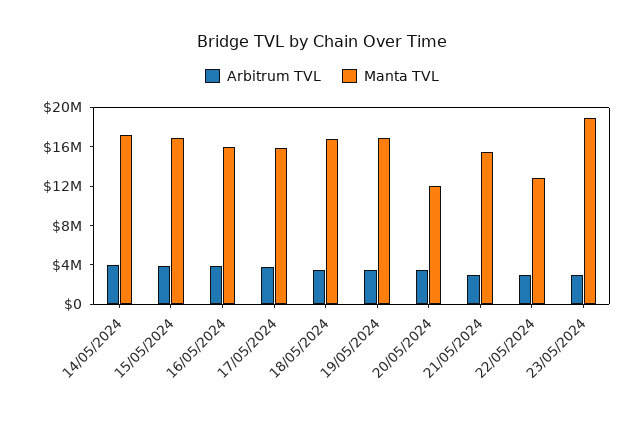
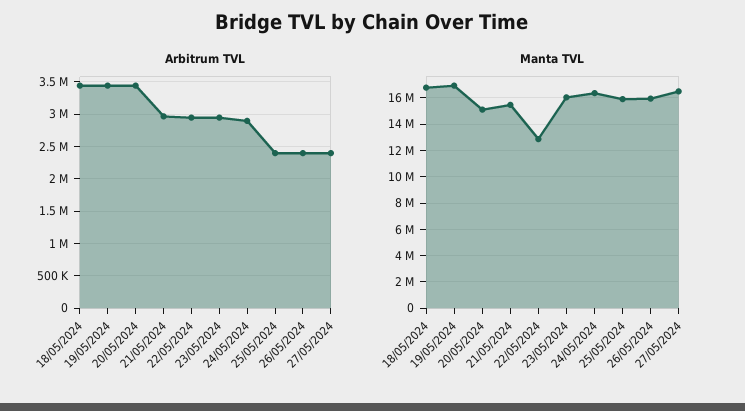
Arbitrum TVL, 14/05/2024: 4000000 -> none
Manta TVL, 14/05/2024: 17000000 -> none
Arbitrum TVL, 15/05/2024: 4000000 -> none
Manta TVL, 15/05/2024: 17000000 -> none
Arbitrum TVL, 16/05/2024: 4000000 -> none
Manta TVL, 16/05/2024: 16000000 -> none
Arbitrum TVL, 17/05/2024: 4000000 -> none
Manta TVL, 17/05/2024: 16000000 -> none
Manta TVL, 20/05/2024: 12000000 -> 15000000
Manta TVL, 23/05/2024: 19000000 -> 16000000
Arbitrum TVL, 24/05/2024: none -> 2900000
Arbitrum TVL, 25/05/2024: none -> 2400000
Arbitrum TVL, 26/05/2024: none -> 2400000
Arbitrum TVL, 27/05/2024: none -> 2400000
Manta TVL, 24/05/2024: none -> 16500000
Manta TVL, 25/05/2024: none -> 16000000
Manta TVL, 26/05/2024: none -> 16000000
Manta TVL, 27/05/2024: none -> 16500000

